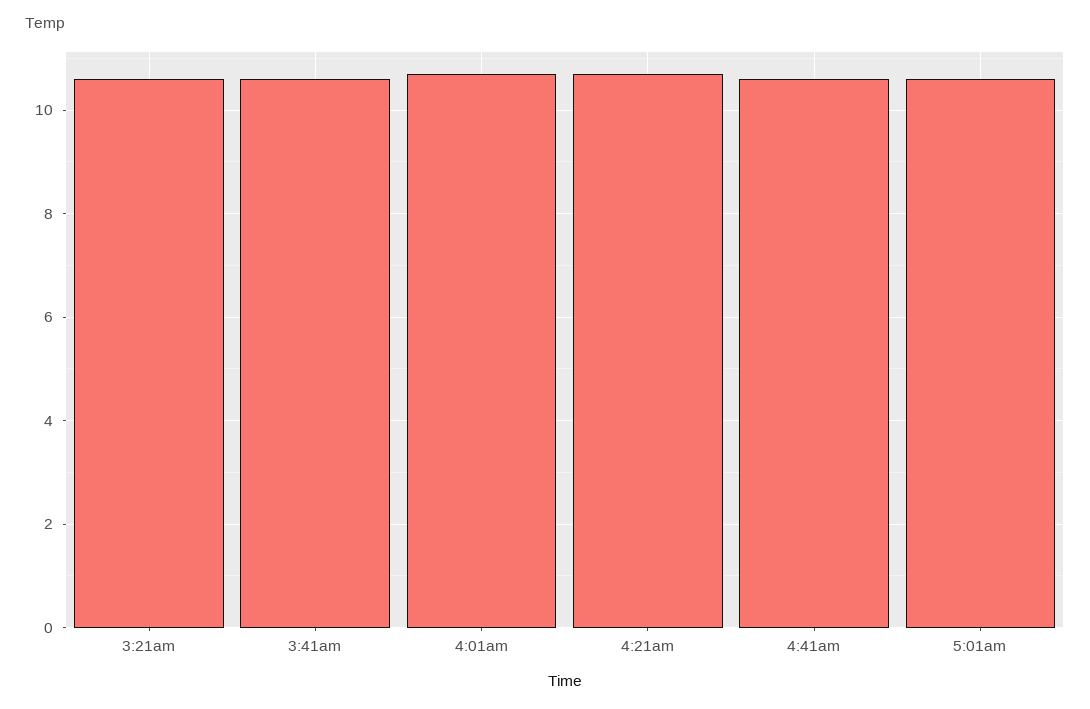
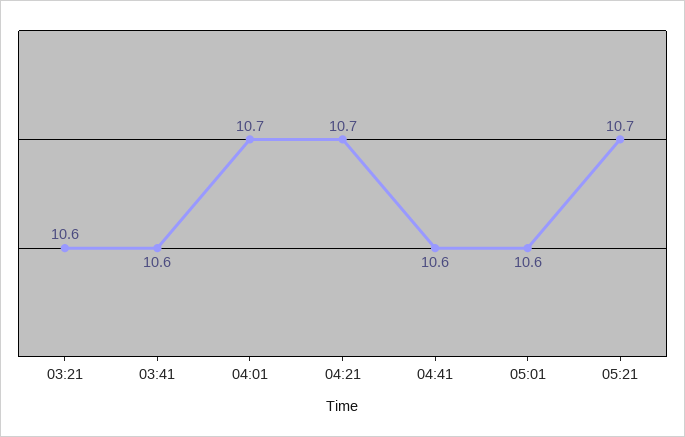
05:21: none -> 10.7

